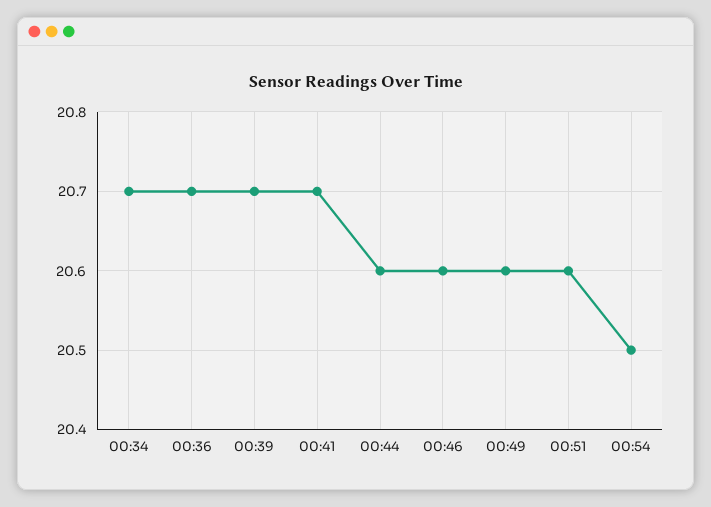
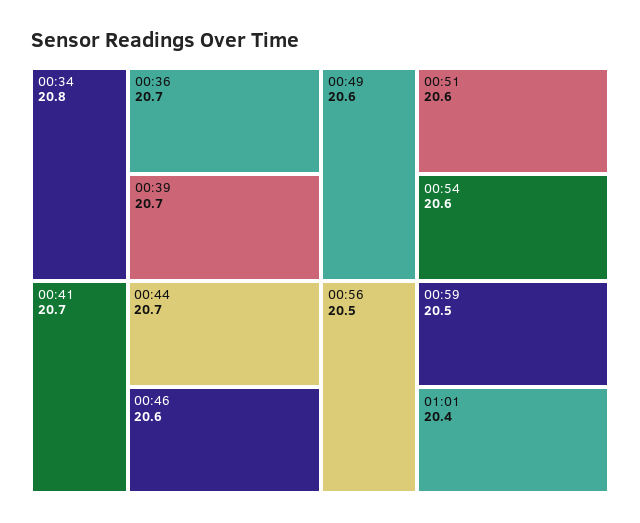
00:34: 20.7 -> 20.8
00:44: 20.6 -> 20.7
00:54: 20.5 -> 20.6
00:56: none -> 20.5
00:59: none -> 20.5
01:01: none -> 20.4

